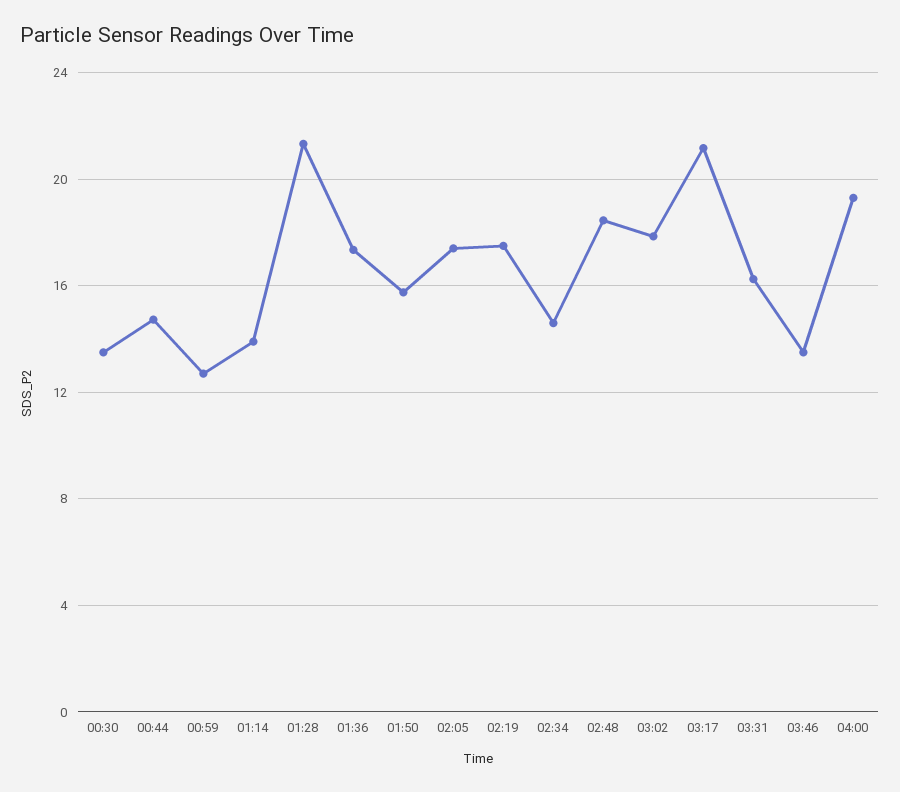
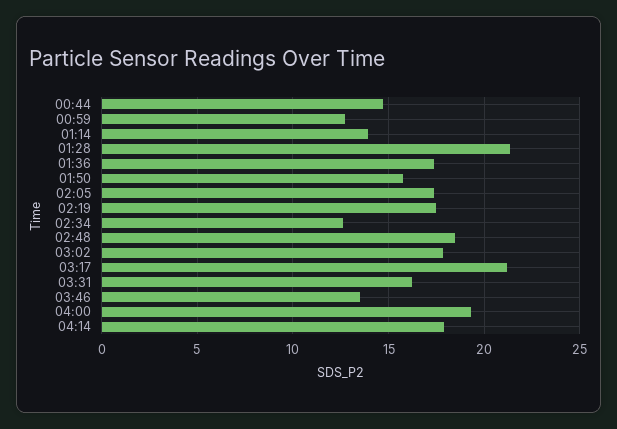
00:30: 13.5 -> none
02:34: 14.5 -> 12.5
04:14: none -> 18

